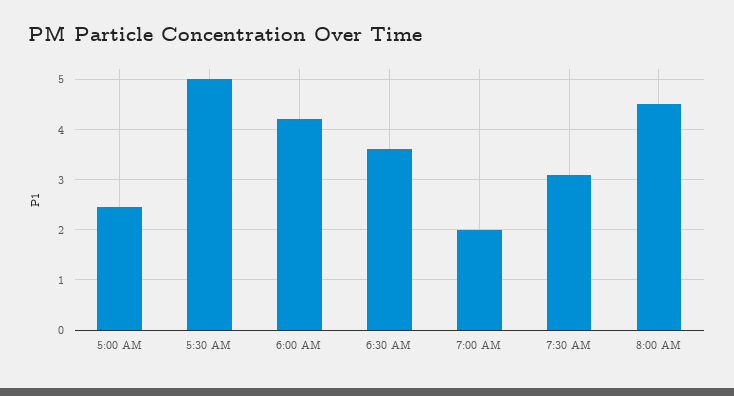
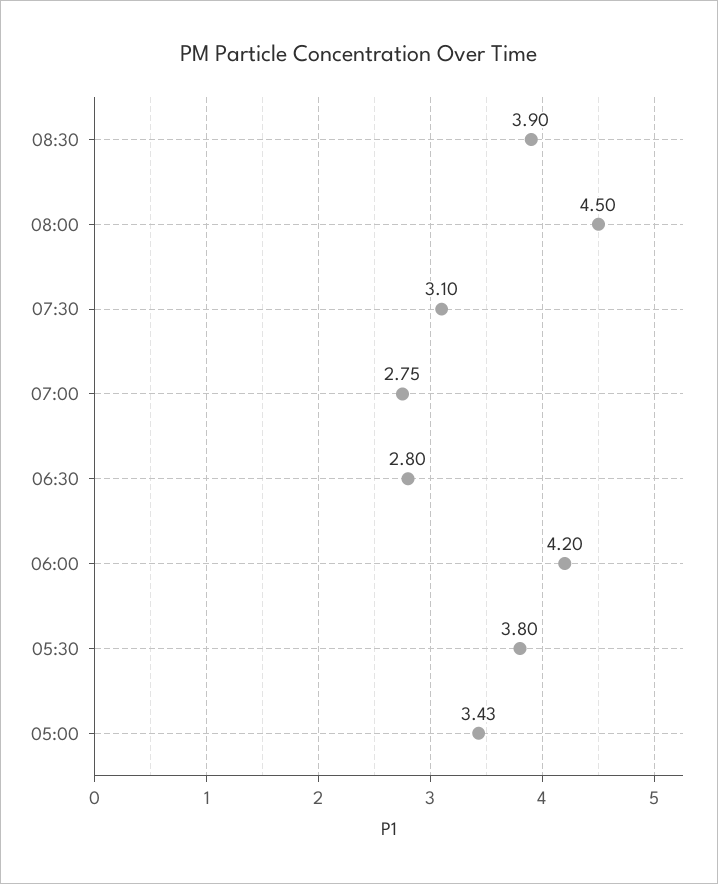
5:00 AM: 2.4 -> 3.43
5:30 AM: 5 -> 3.8
6:30 AM: 3.6 -> 2.8
7:00 AM: 2 -> 2.75
08:30: none -> 3.9

